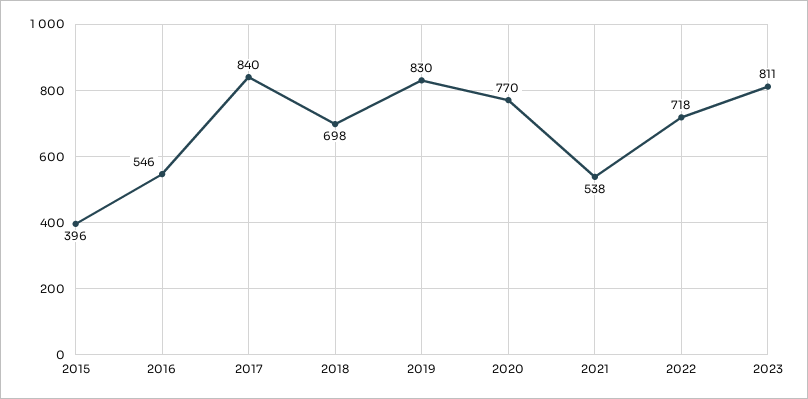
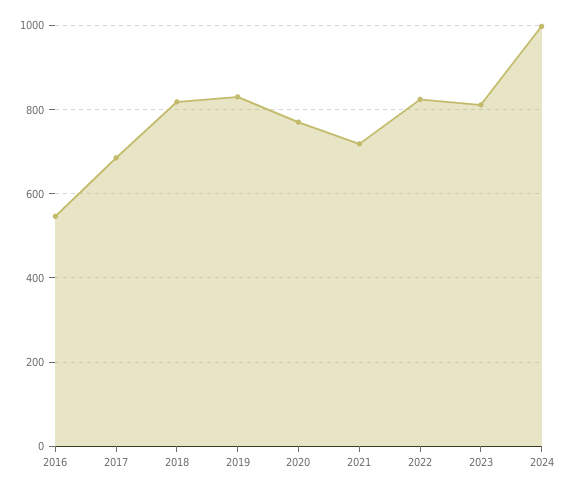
2015: 396 -> none
2017: 840 -> 680
2018: 698 -> 820
2021: 538 -> 720
2022: 718 -> 820
2024: none -> 1000

